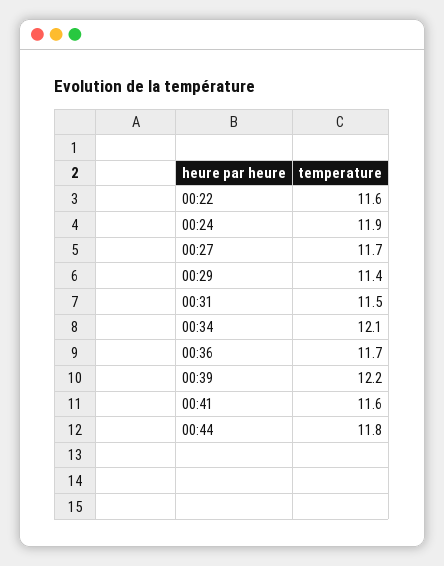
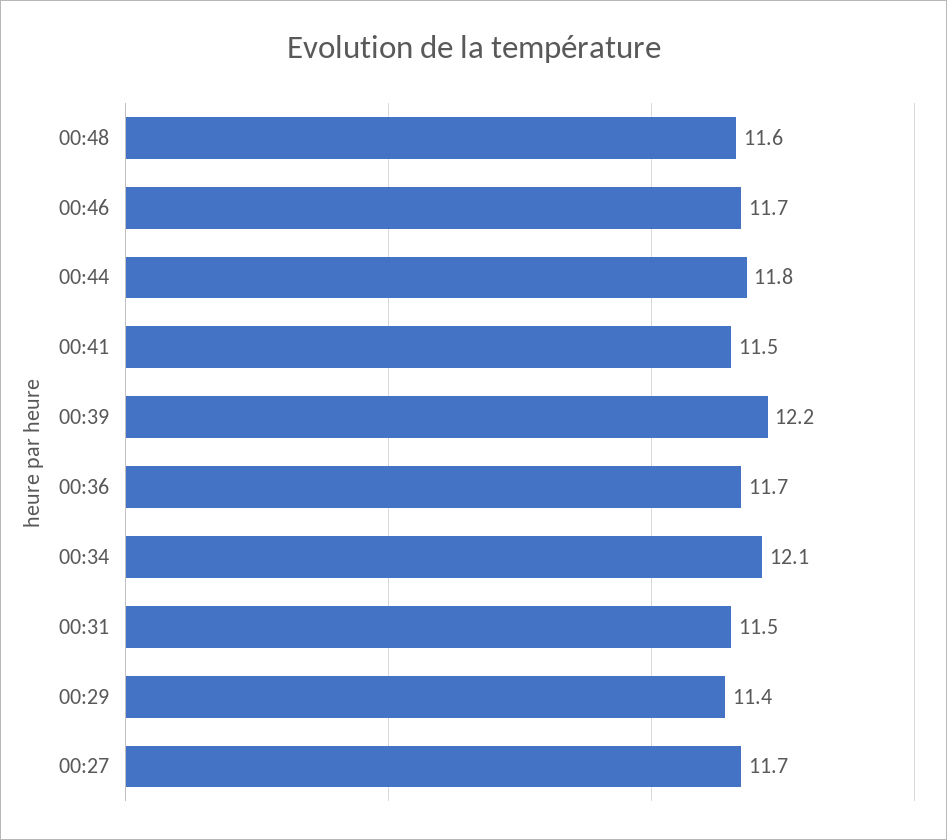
00:22: 11.6 -> none
00:24: 11.9 -> none
00:41: 11.6 -> 11.5
00:48: none -> 11.6
00:46: none -> 11.7

